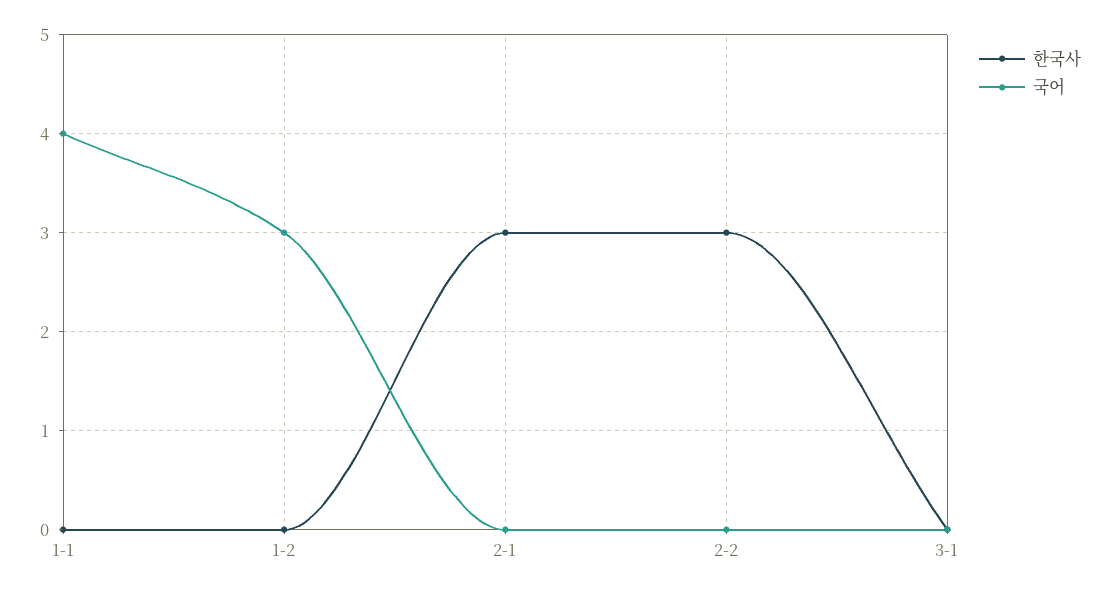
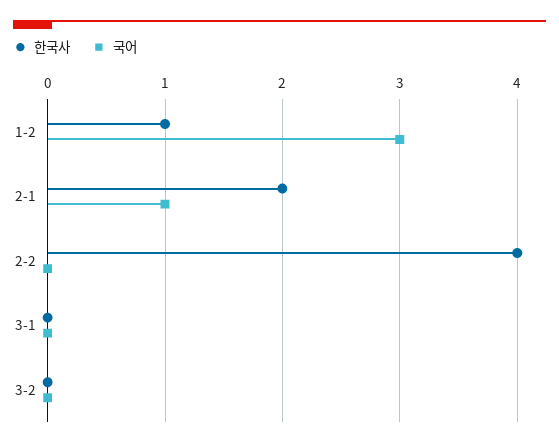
한국사, 1-1: 0 -> none
국어, 1-1: 4 -> none
한국사, 1-2: 0 -> 1
한국사, 2-1: 3 -> 2
국어, 2-1: 0 -> 1
한국사, 2-2: 3 -> 4
한국사, 3-2: none -> 0
국어, 3-2: none -> 0

